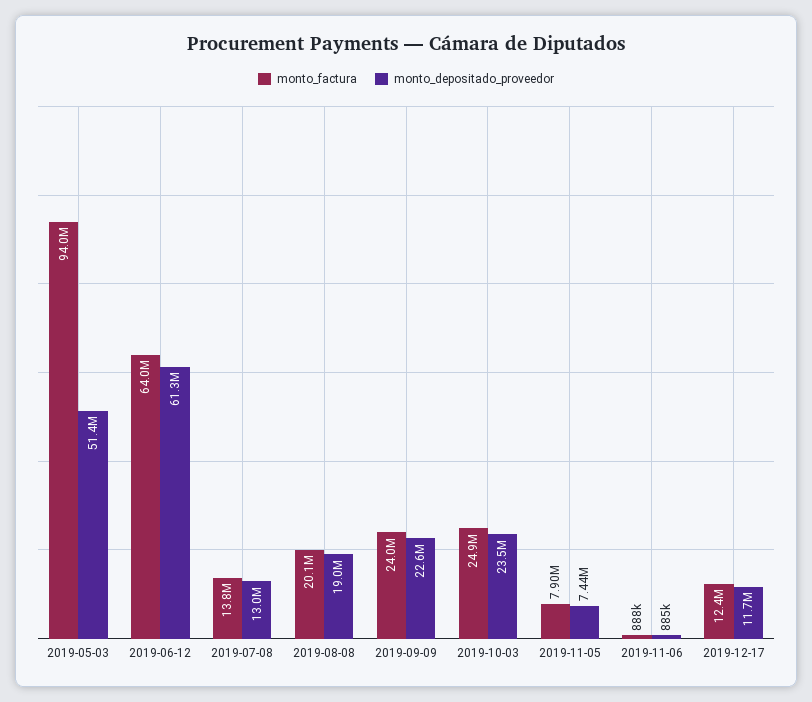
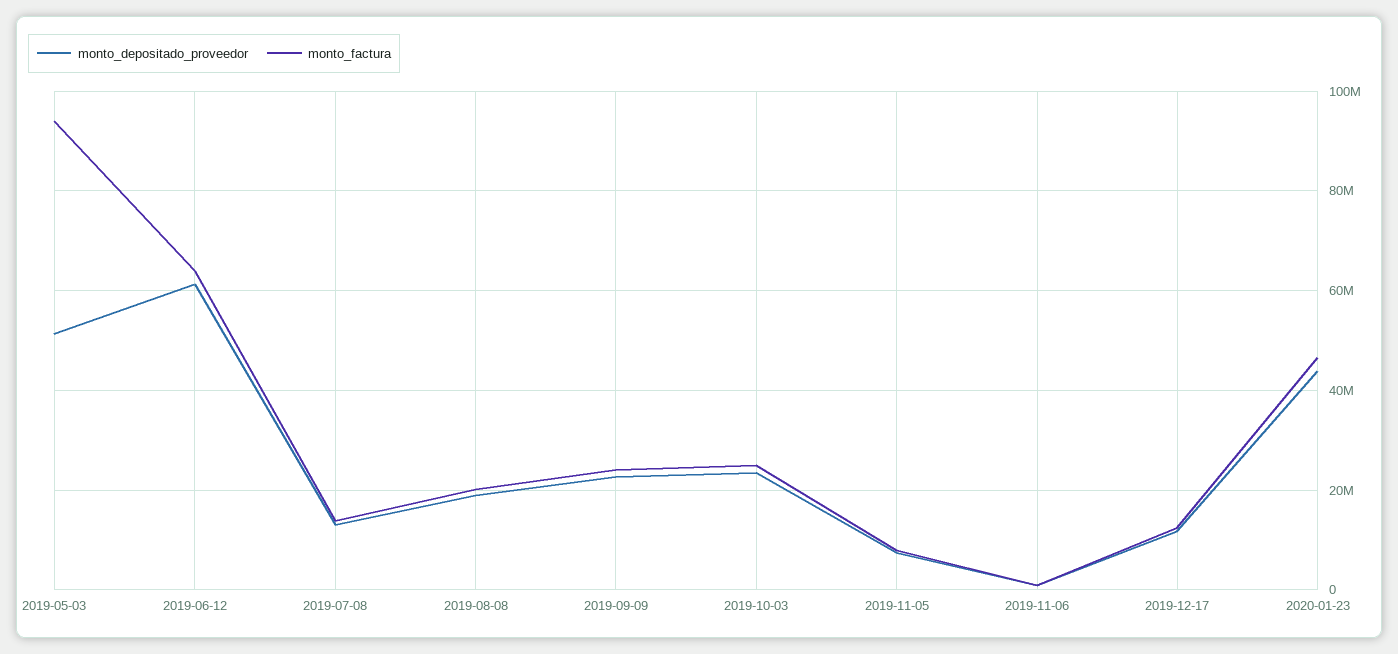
monto_depositado_proveedor, 2020-01-23: none -> 44000000
monto_factura, 2020-01-23: none -> 46000000

